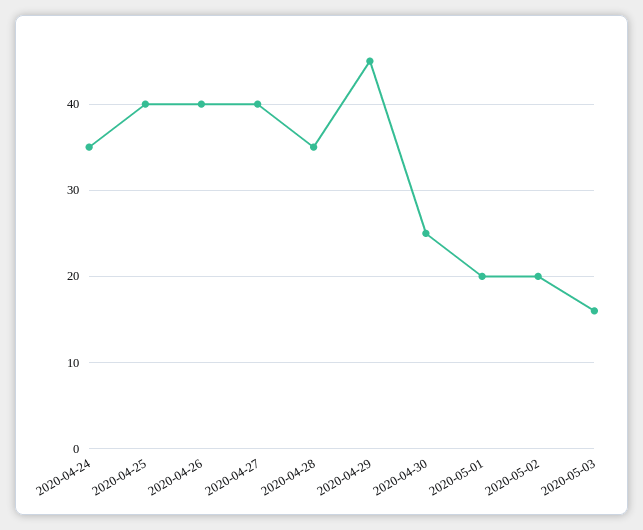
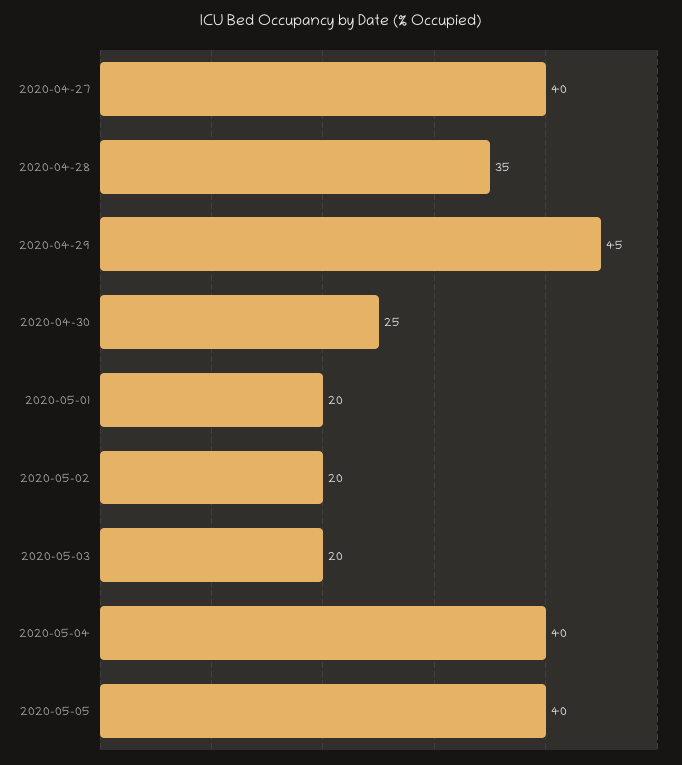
2020-04-24: 35 -> none
2020-04-25: 40 -> none
2020-04-26: 40 -> none
2020-05-03: 16 -> 20
2020-05-04: none -> 40
2020-05-05: none -> 40

